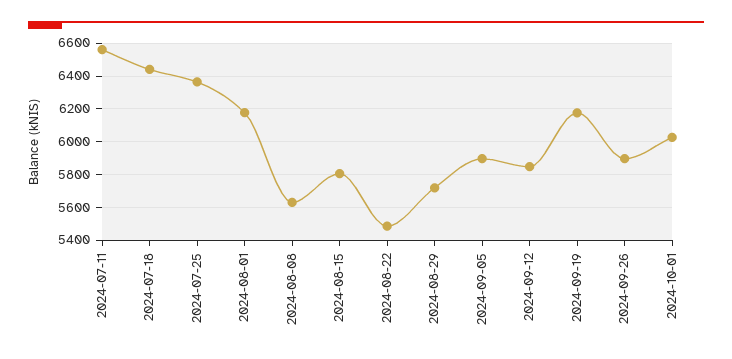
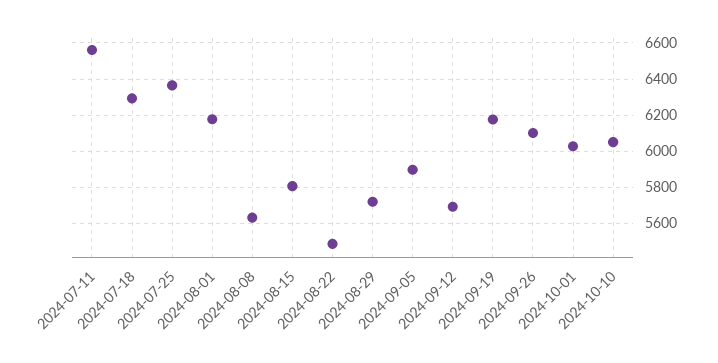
2024-07-18: 6450 -> 6300
2024-09-12: 5850 -> 5700
2024-09-26: 5900 -> 6100
2024-10-10: none -> 6050

